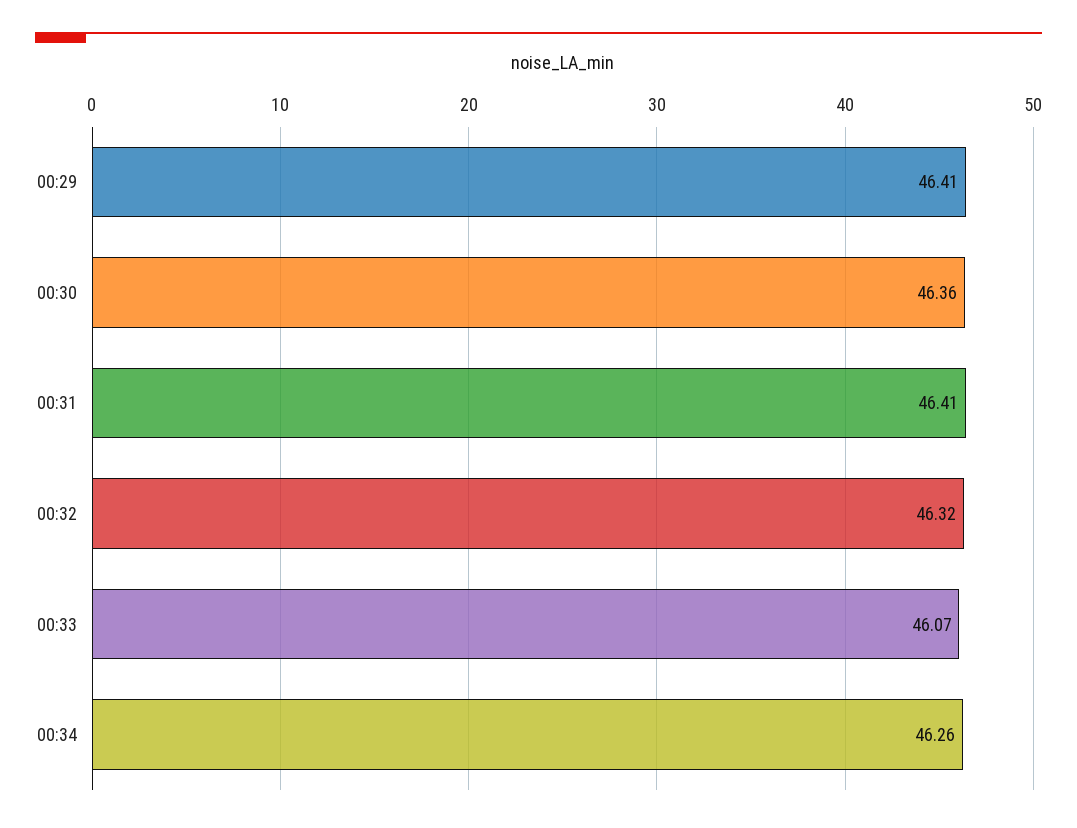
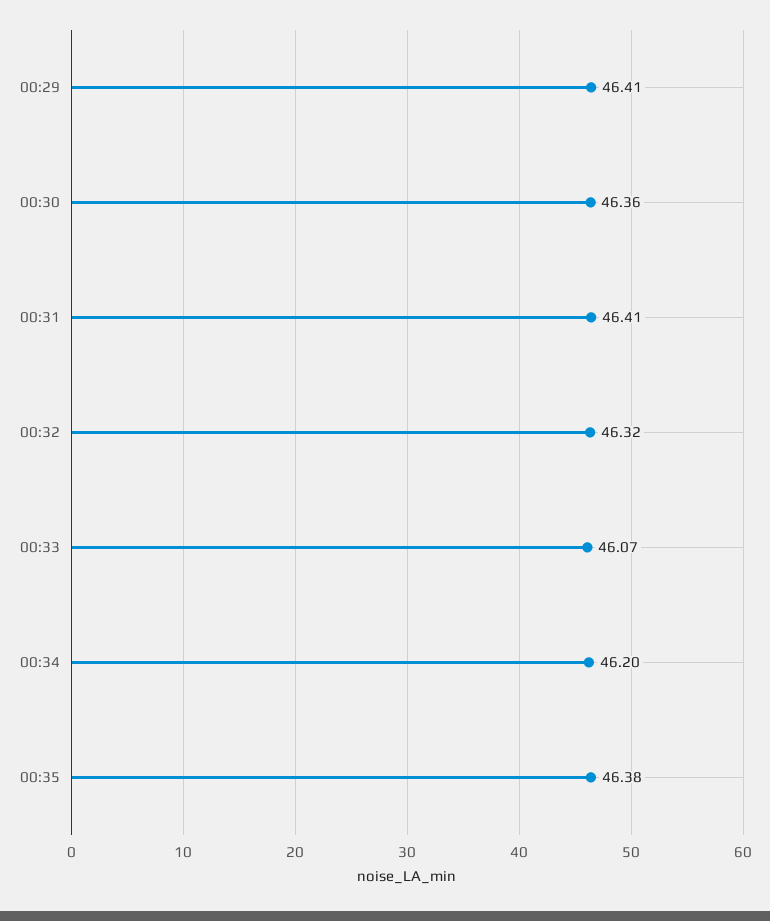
00:34: 46.26 -> 46.2
00:35: none -> 46.38

